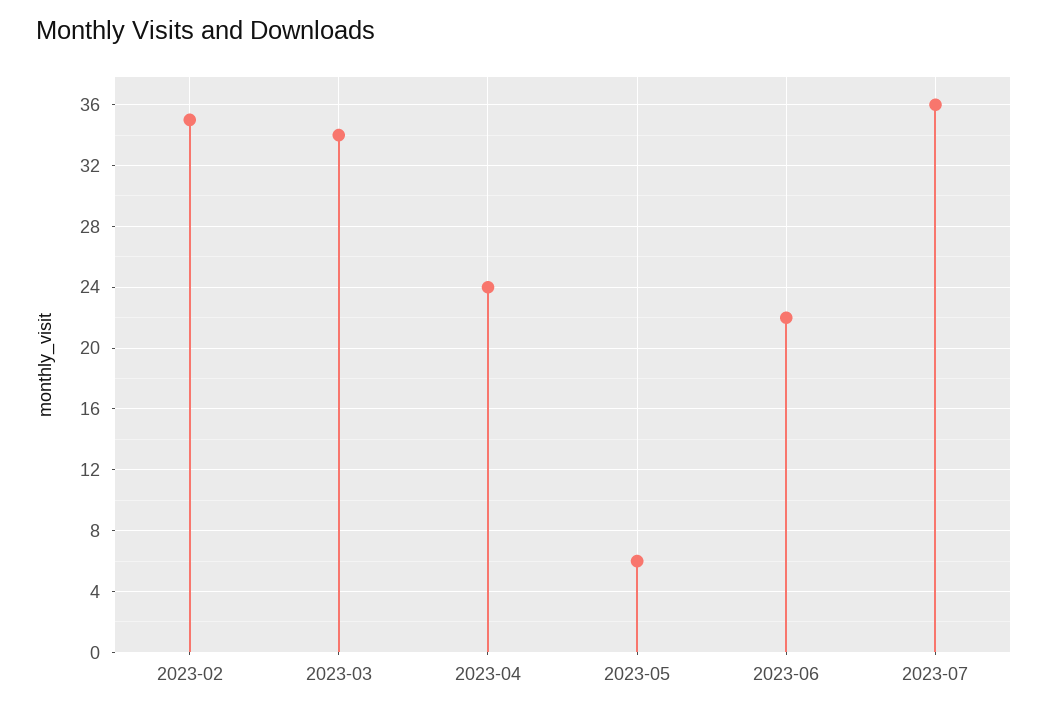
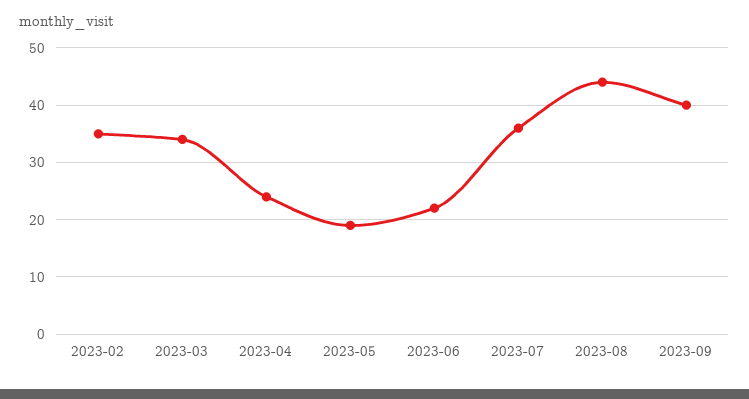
2023-05: 6 -> 20
2023-08: none -> 45
2023-09: none -> 40

